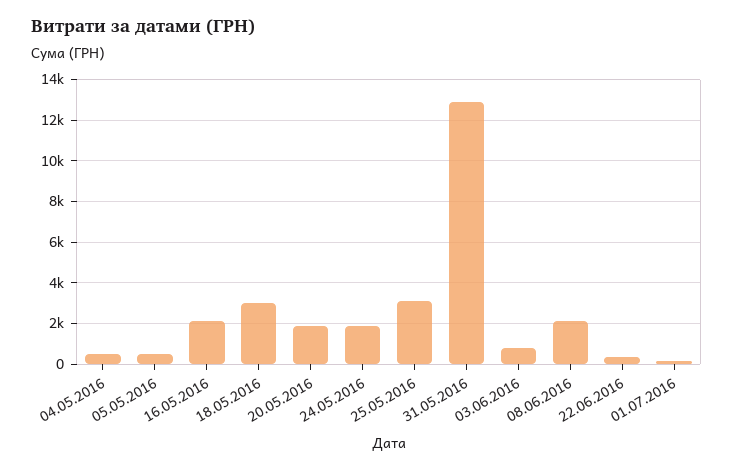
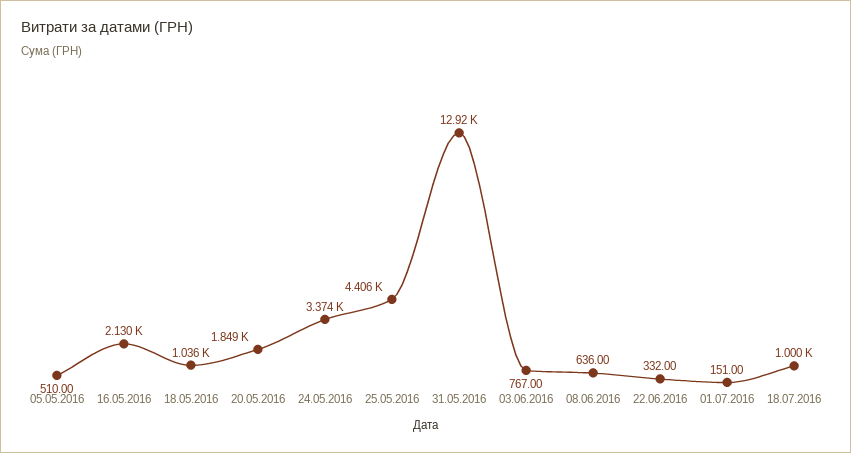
04.05.2016: 500 -> none
18.05.2016: 3000 -> 1036
24.05.2016: 2000 -> 3374
25.05.2016: 3000 -> 4406
08.06.2016: 2000 -> 636
18.07.2016: none -> 1000

